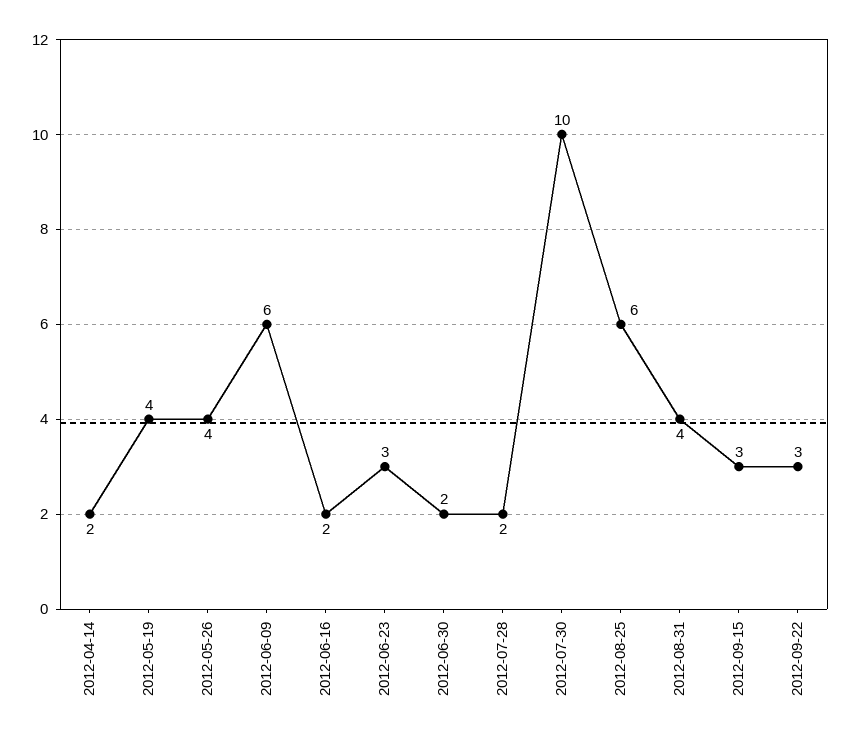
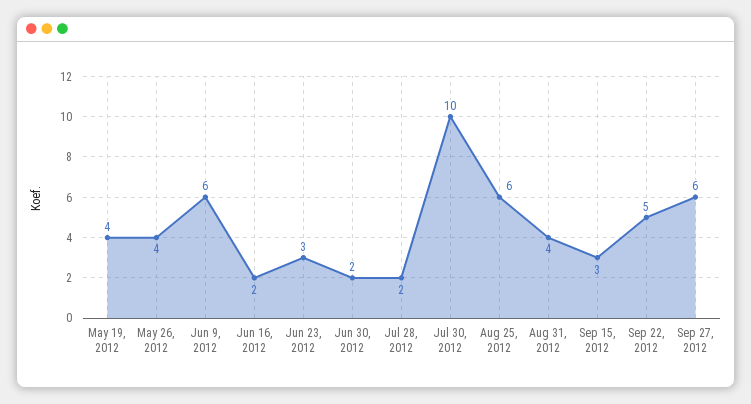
2012-04-14: 2 -> none
2012-09-22: 3 -> 5
Sep 27, 2012: none -> 6

